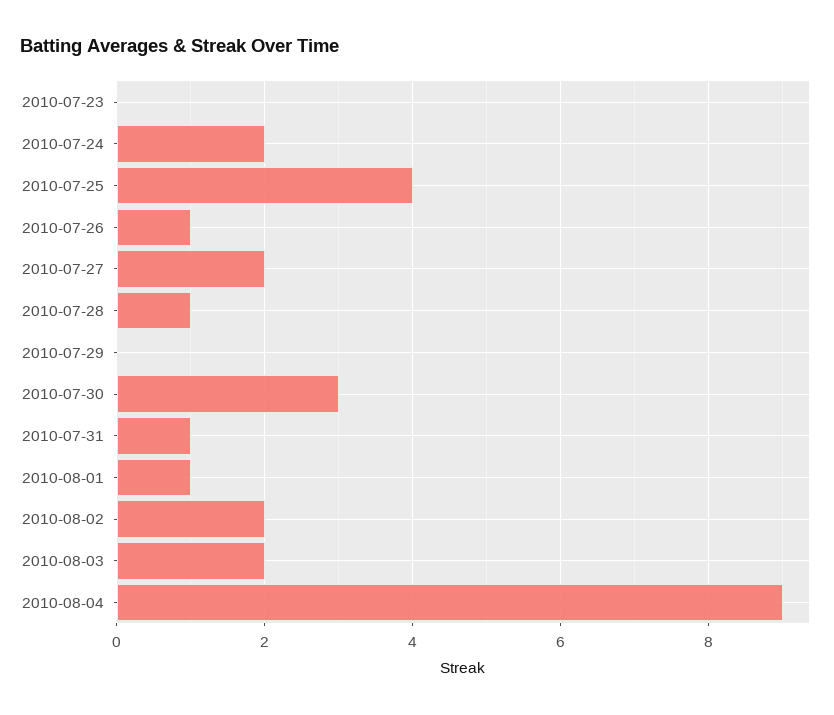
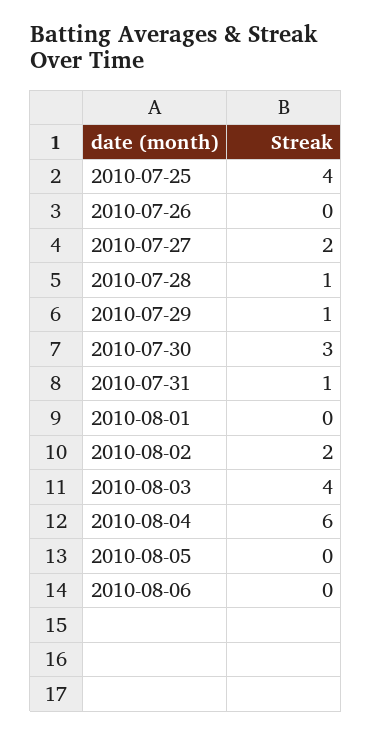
2010-07-23: 0 -> none
2010-07-24: 2 -> none
2010-07-26: 1 -> 0
2010-07-29: 0 -> 1
2010-08-01: 1 -> 0
2010-08-03: 2 -> 4
2010-08-04: 9 -> 6
2010-08-05: none -> 0
2010-08-06: none -> 0

